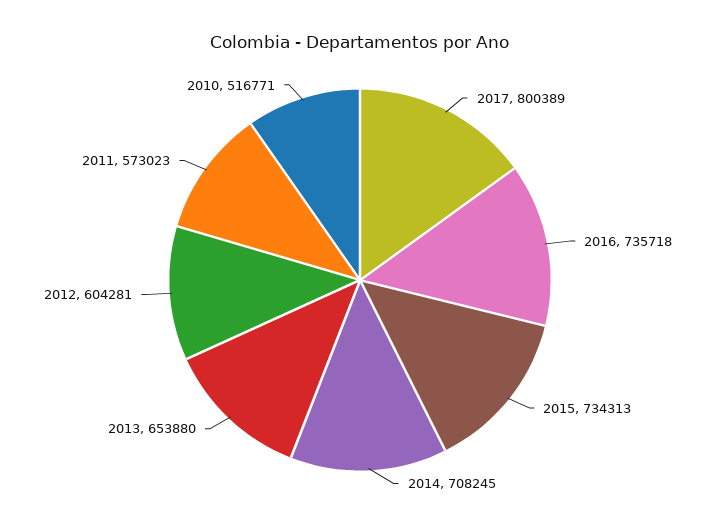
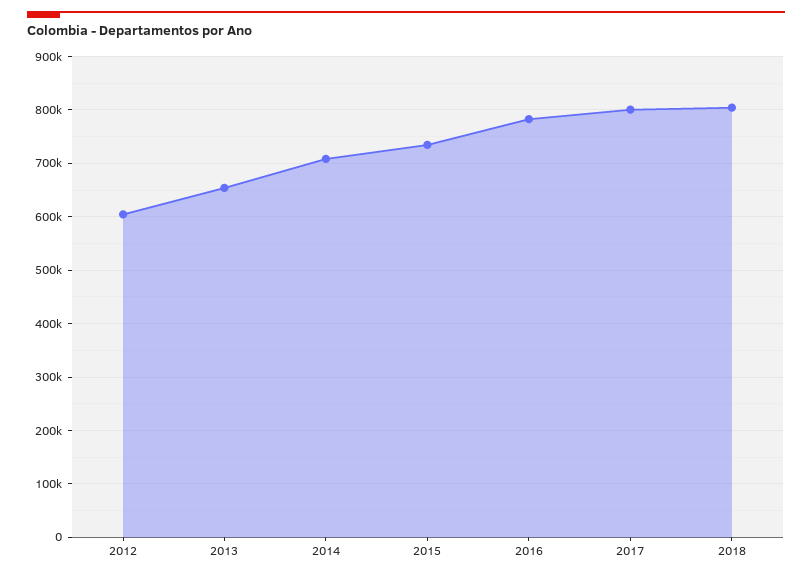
2016: 735718 -> 780000
2011: 573023 -> none
2010: 516771 -> none
2018: none -> 800000

